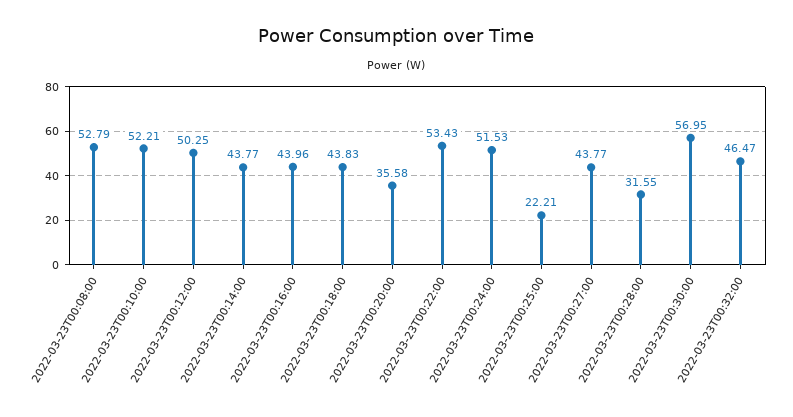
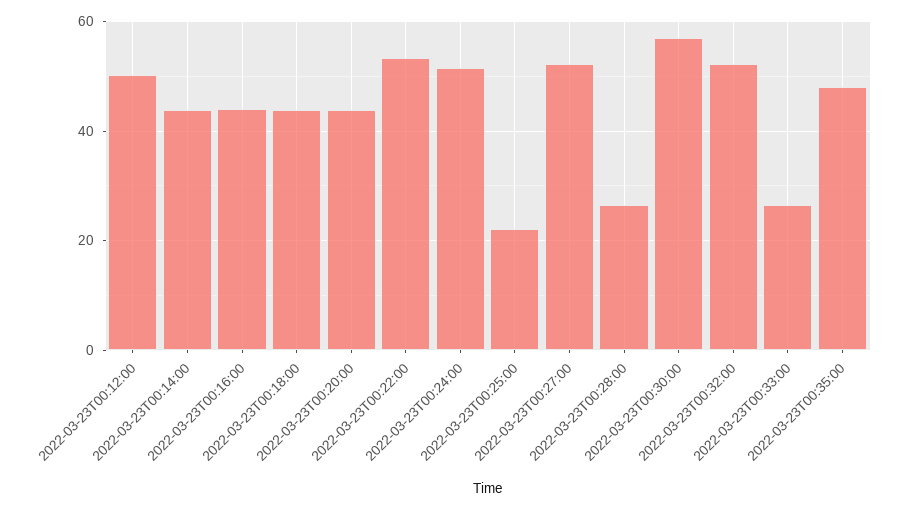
2022-03-23T00:08:00: 52.79 -> none
2022-03-23T00:10:00: 52.21 -> none
2022-03-23T00:20:00: 35.58 -> 44
2022-03-23T00:27:00: 43.77 -> 52
2022-03-23T00:28:00: 31.55 -> 26
2022-03-23T00:32:00: 46.47 -> 52
2022-03-23T00:33:00: none -> 26
2022-03-23T00:35:00: none -> 48

